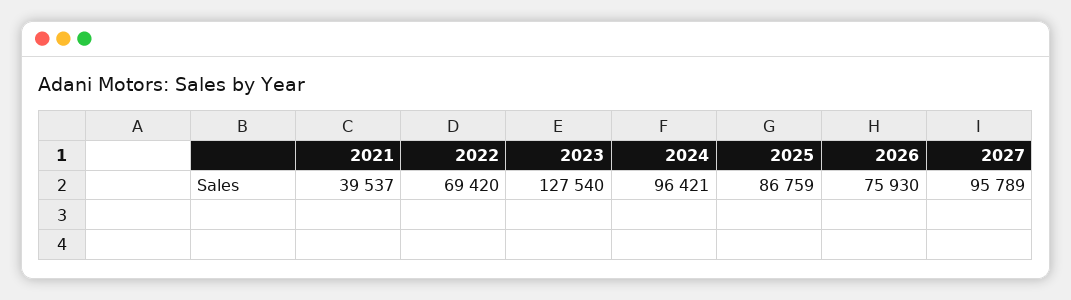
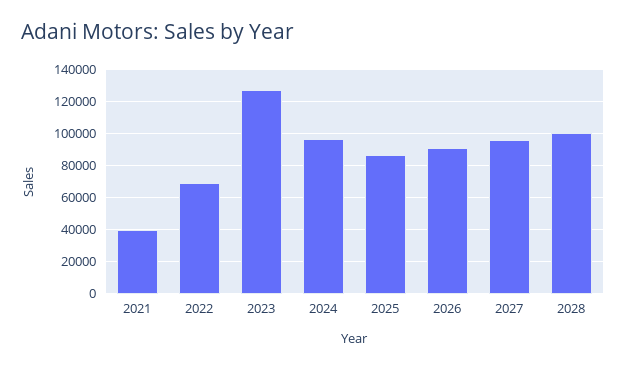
2026: 75930 -> 90000
2028: none -> 100000

